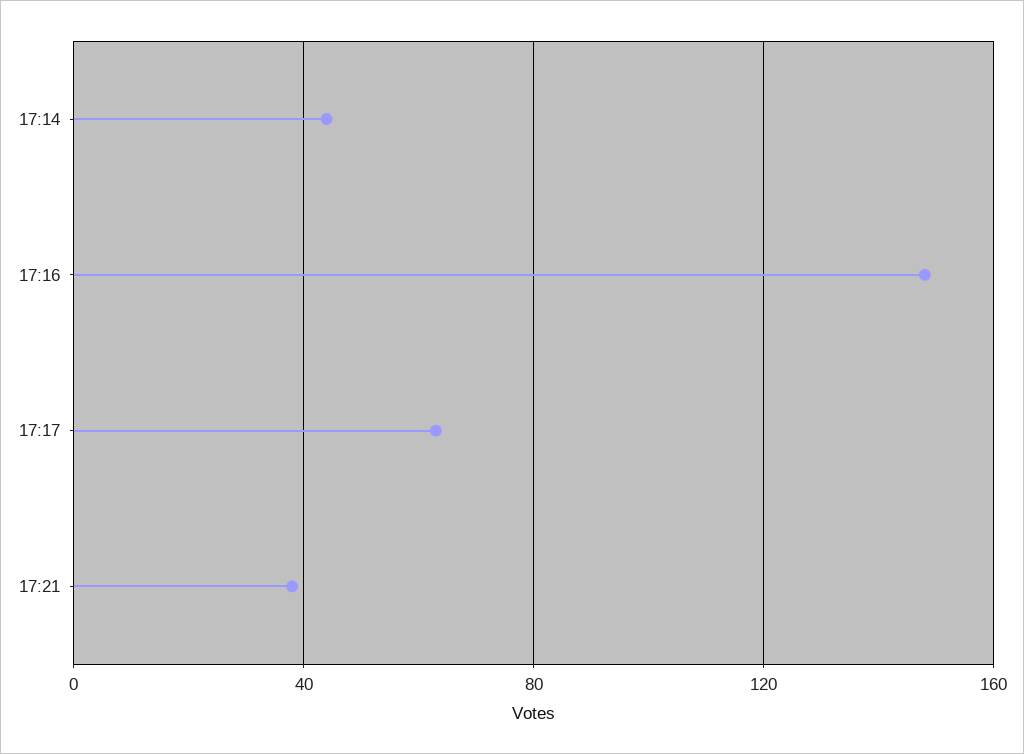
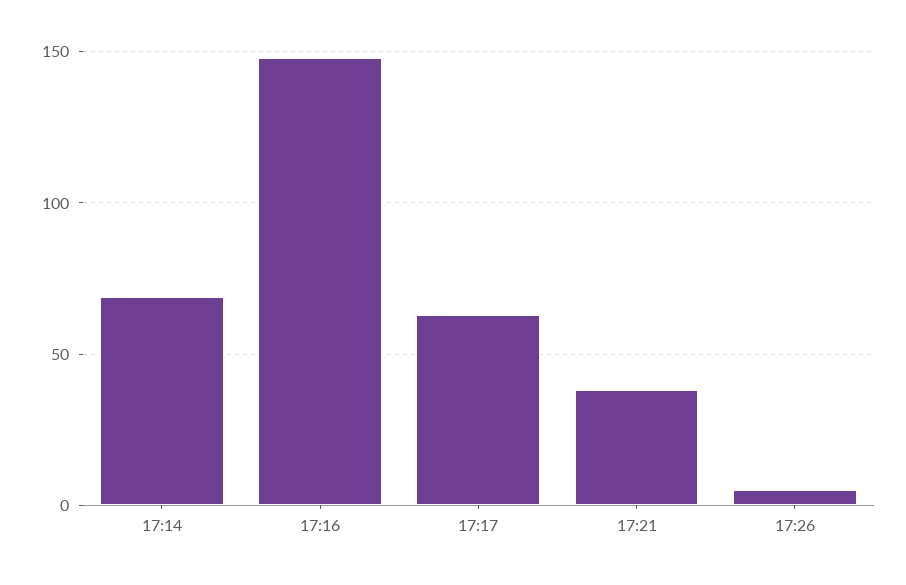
17:14: 45 -> 70
17:26: none -> 5

